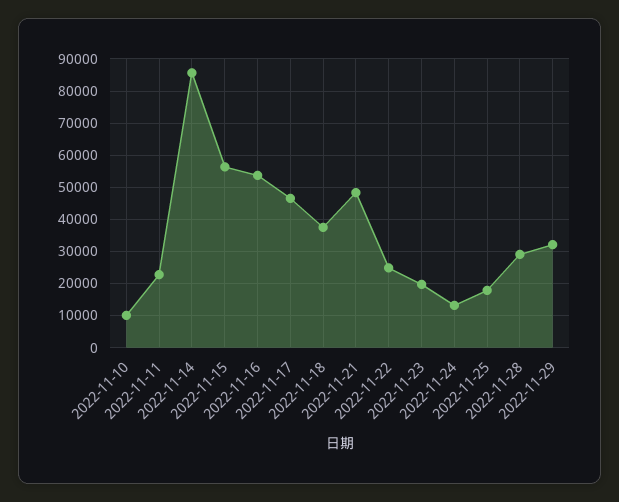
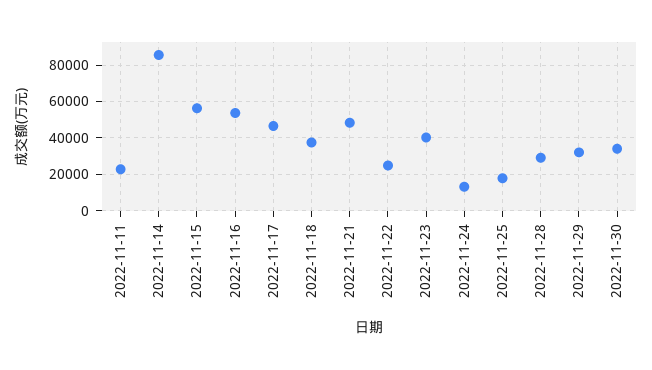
2022-11-10: 10000 -> none
2022-11-23: 20000 -> 40000
2022-11-30: none -> 35000

